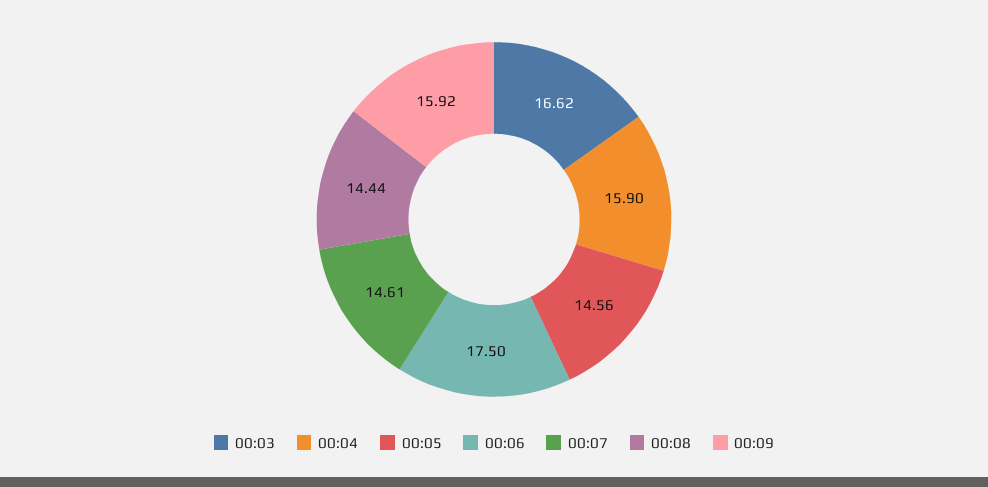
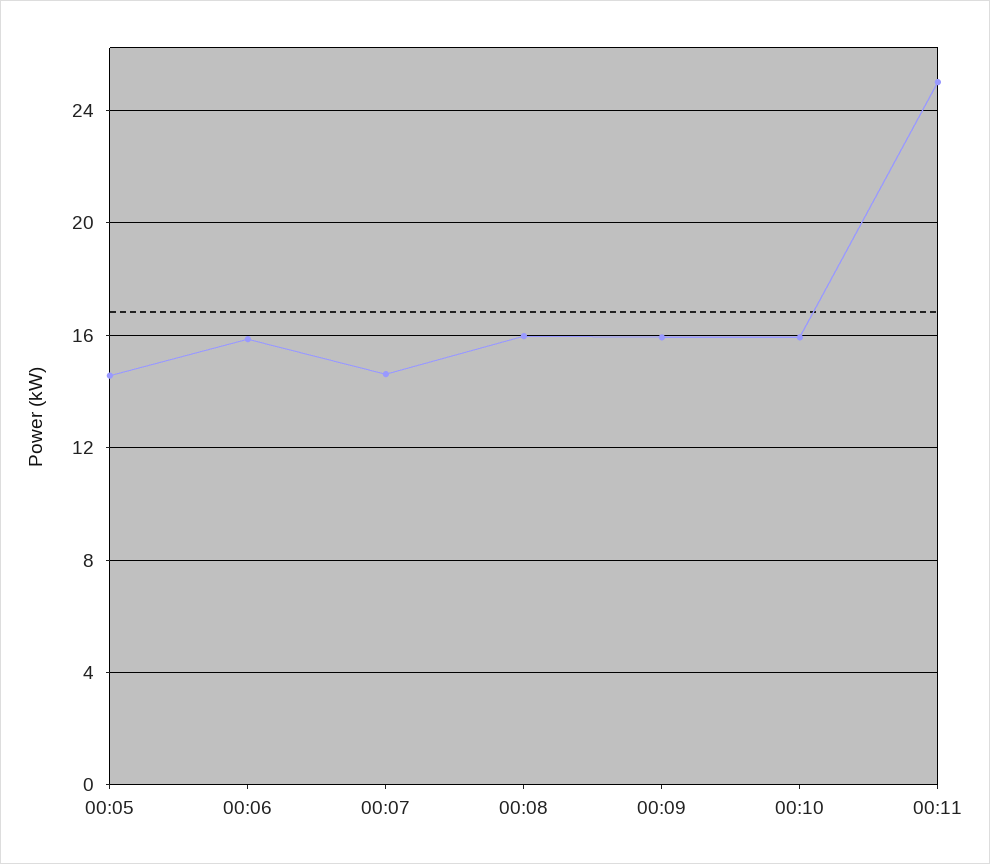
00:03: 16.62 -> none
00:04: 15.9 -> none
00:06: 17.5 -> 16
00:08: 14.44 -> 16
00:10: none -> 16
00:11: none -> 25

